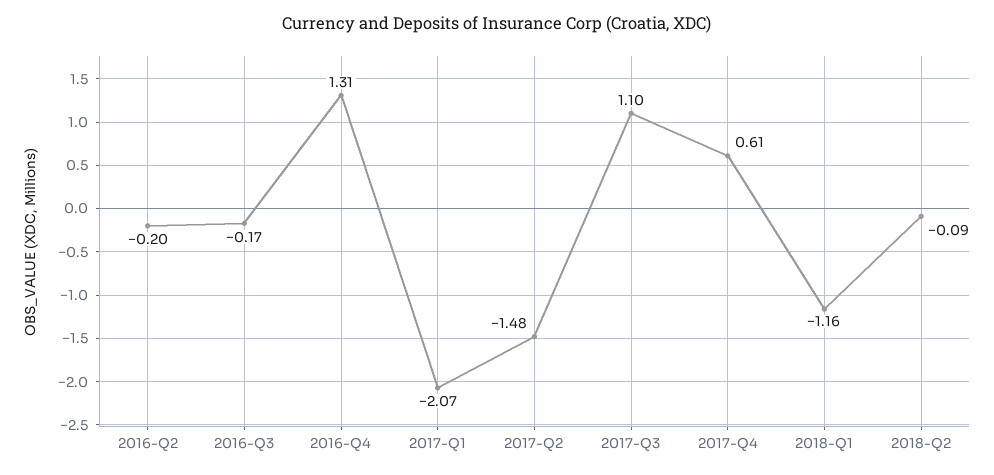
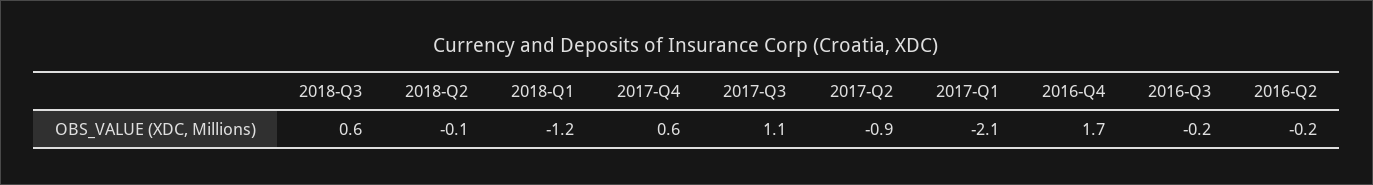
2016-Q4: 1.31 -> 1.7
2017-Q2: -1.48 -> -0.9
2018-Q3: none -> 0.6

